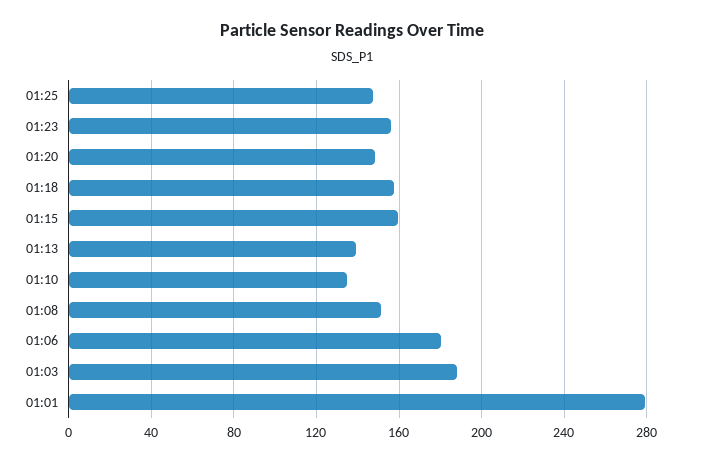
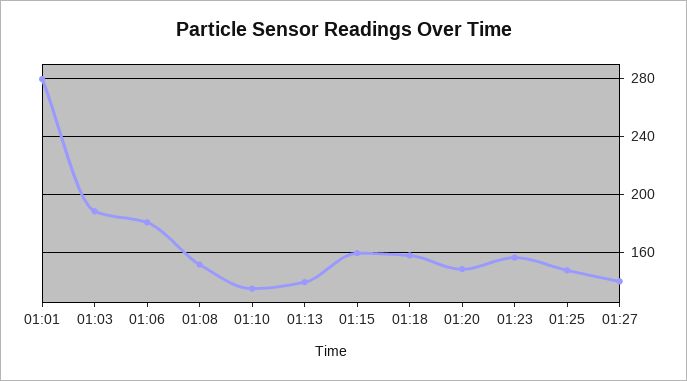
01:27: none -> 140

